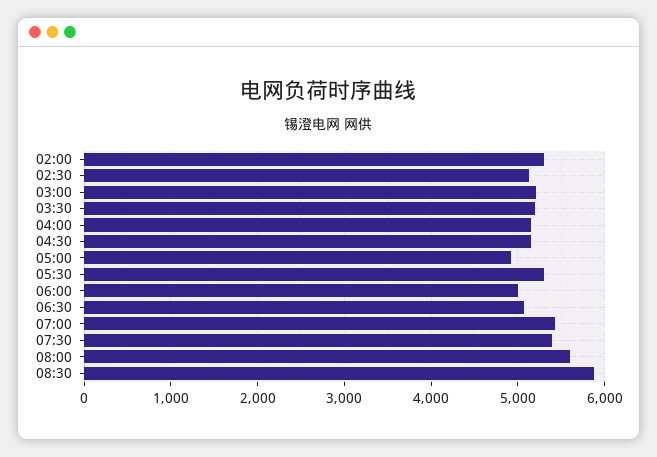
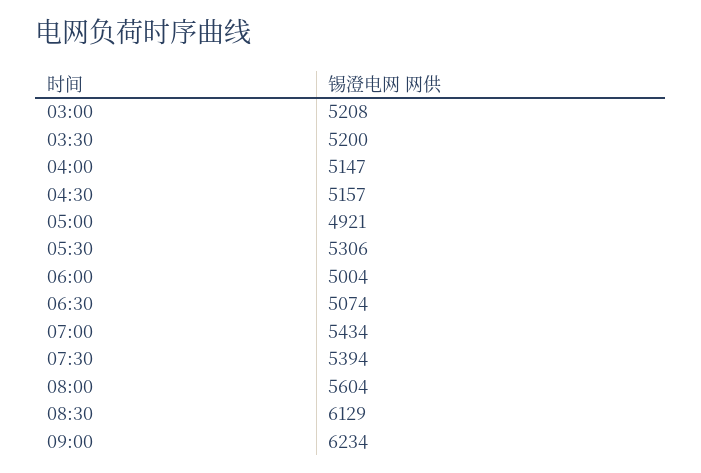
02:00: 5300 -> none
02:30: 5100 -> none
08:30: 5900 -> 6129
09:00: none -> 6234

